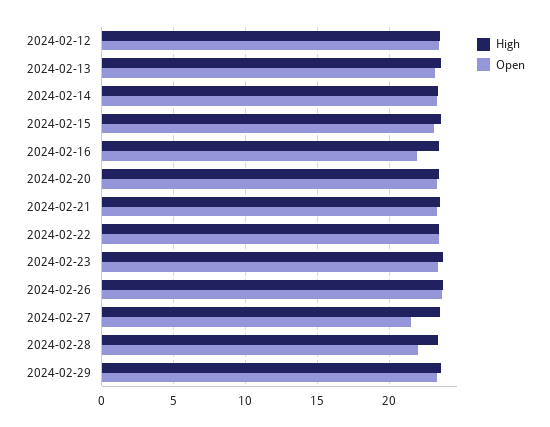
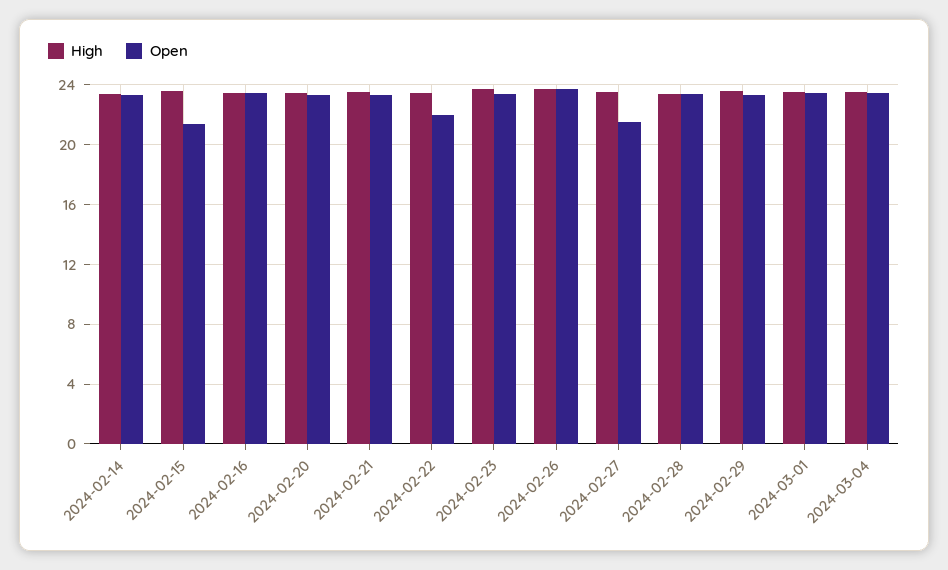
High, 2024-02-12: 23.5 -> none
Open, 2024-02-12: 23.5 -> none
High, 2024-02-13: 23.5 -> none
Open, 2024-02-13: 23 -> none
Open, 2024-02-15: 23 -> 21.5
Open, 2024-02-16: 22 -> 23.5
Open, 2024-02-22: 23.5 -> 22
Open, 2024-02-28: 22 -> 23.5
High, 2024-03-01: none -> 23.5
Open, 2024-03-01: none -> 23.5
High, 2024-03-04: none -> 23.5
Open, 2024-03-04: none -> 23.5

